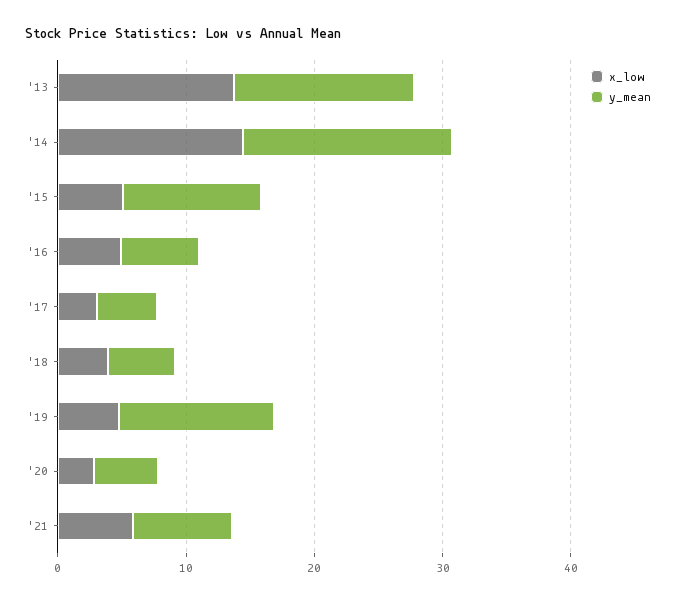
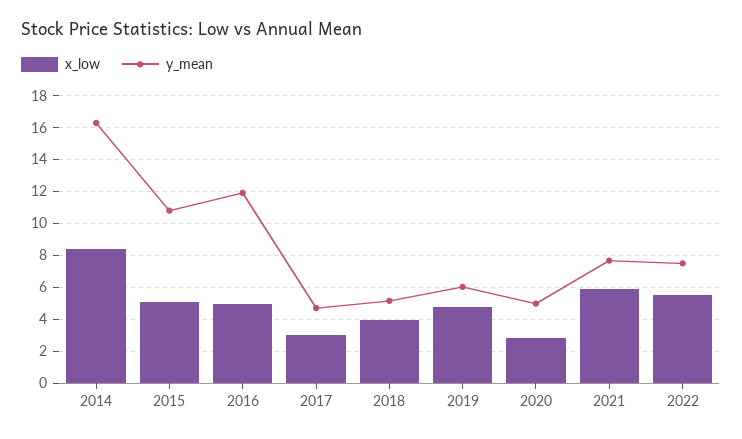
x_low, '13: 14 -> none
y_mean, '13: 14 -> none
x_low, '14: 14 -> 8.5
y_mean, '16: 6 -> 12
y_mean, '19: 12 -> 6
x_low, 2022: none -> 5.5
y_mean, 2022: none -> 7.5

